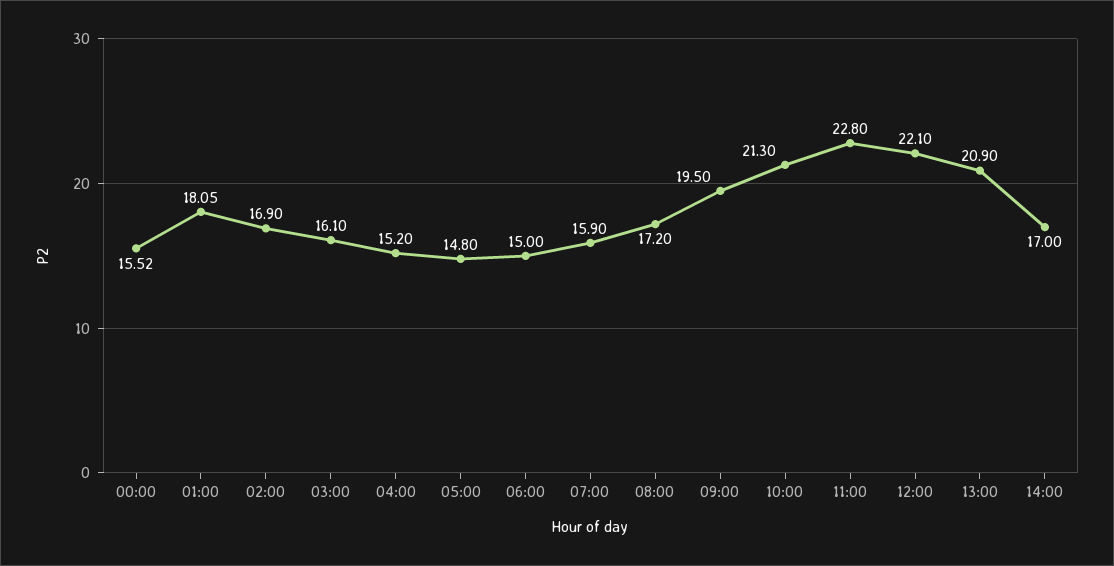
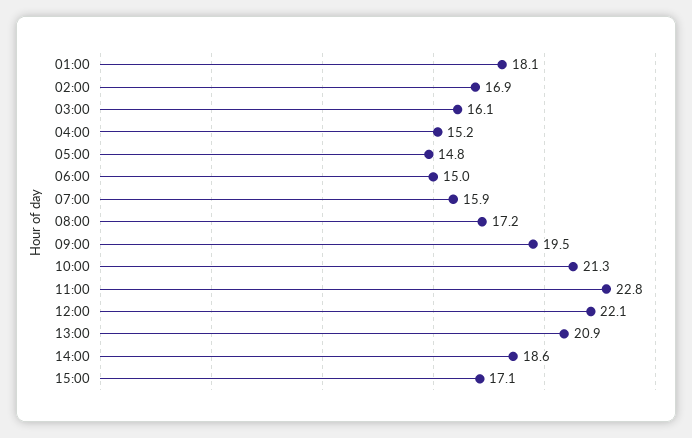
00:00: 15.52 -> none
14:00: 17 -> 18.6
15:00: none -> 17.1

